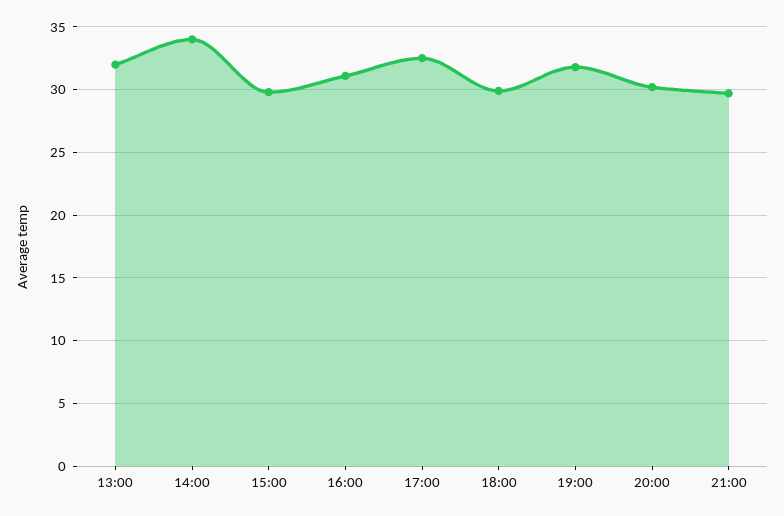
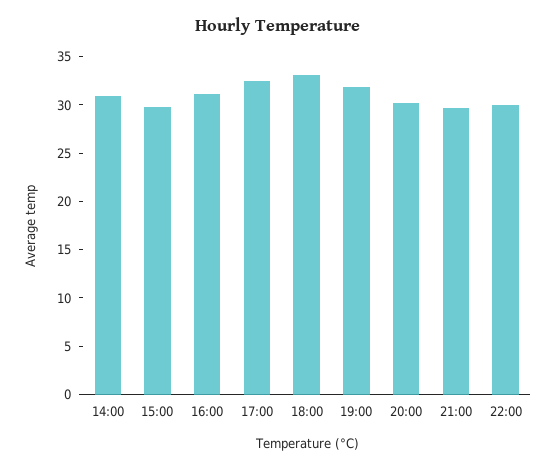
13:00: 32 -> none
14:00: 34 -> 31
18:00: 30 -> 33
22:00: none -> 30

